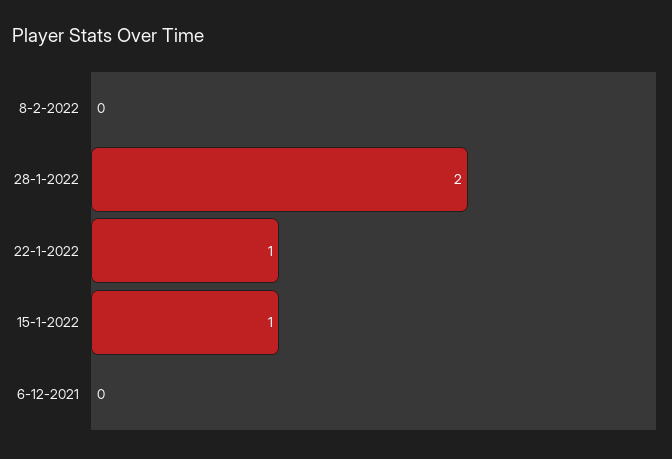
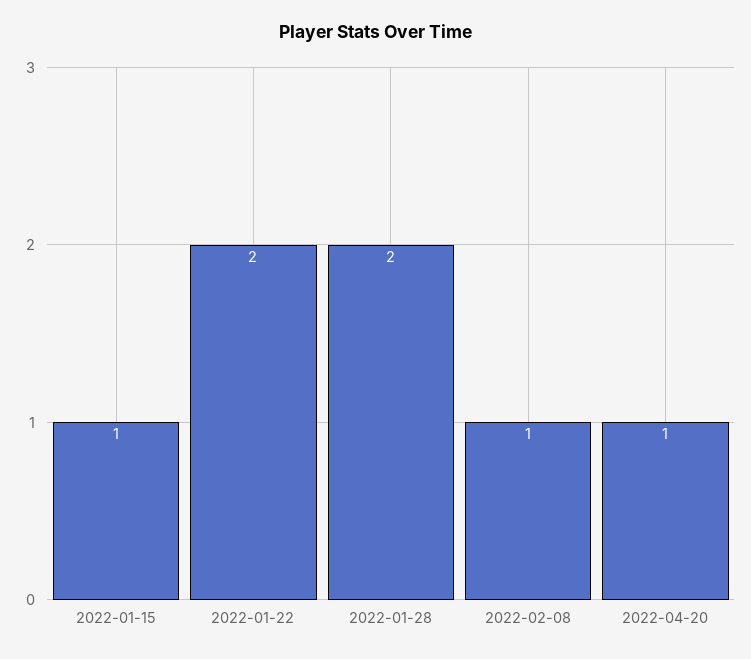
8-2-2022: 0 -> 1
22-1-2022: 1 -> 2
6-12-2021: 0 -> none
2022-04-20: none -> 1

